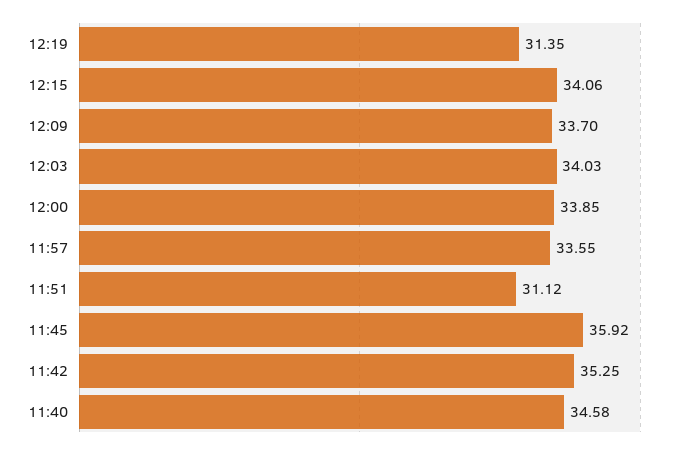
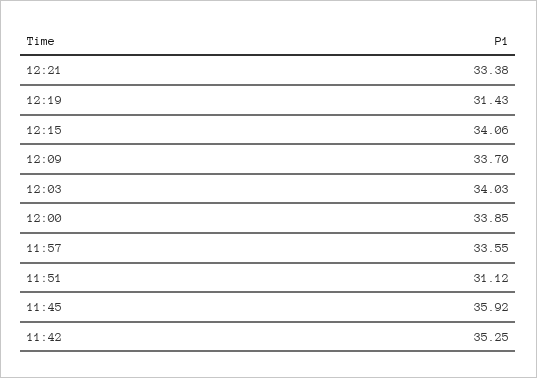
12:19: 31.35 -> 31.43
11:40: 34.58 -> none
12:21: none -> 33.38

